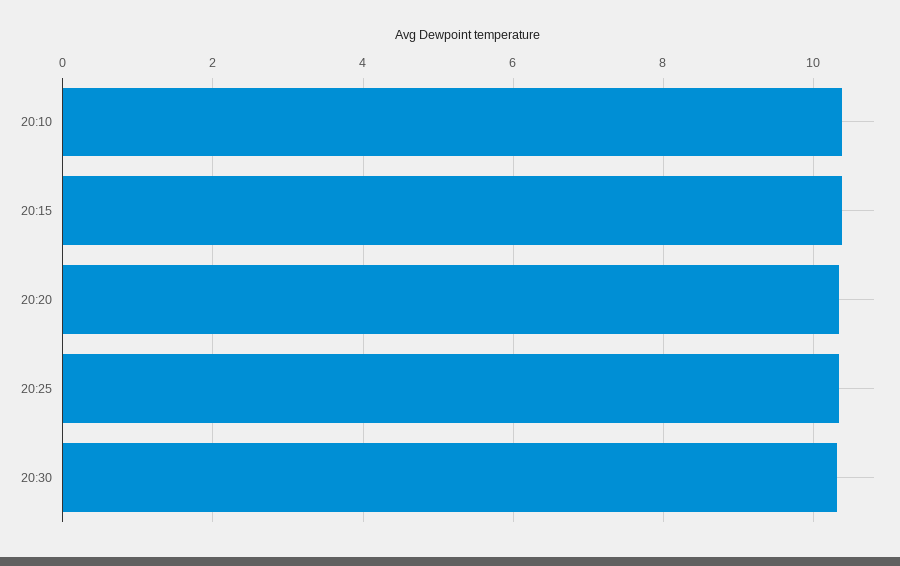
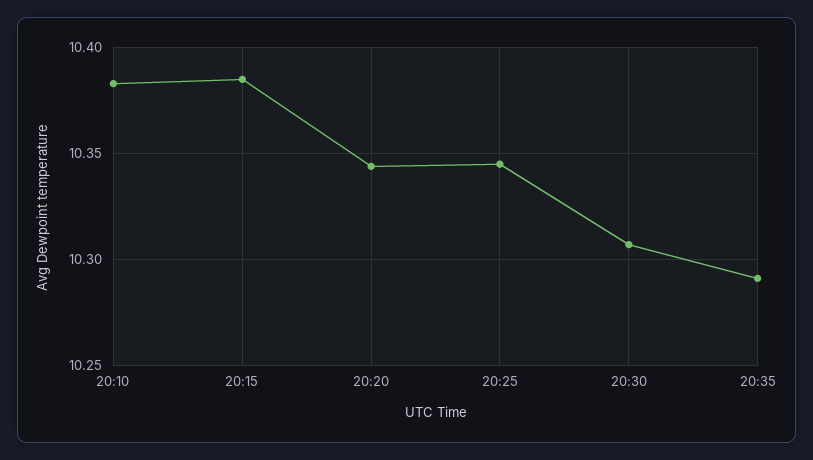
20:35: none -> 10.29

